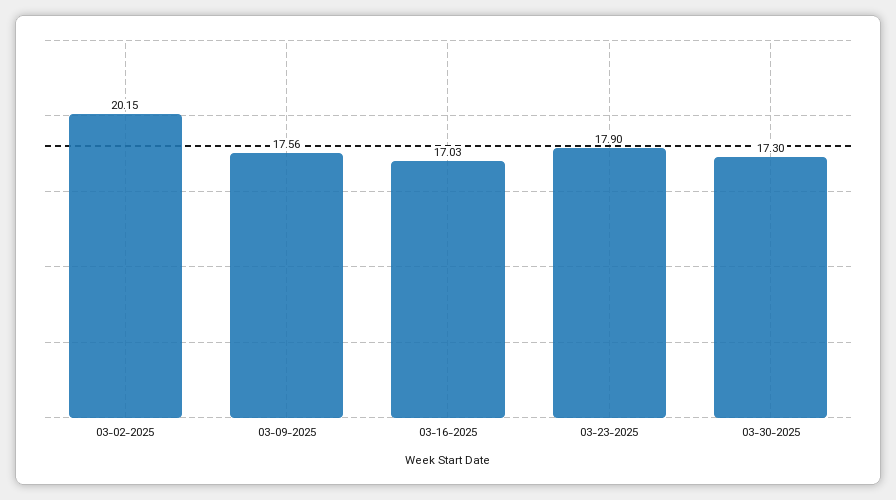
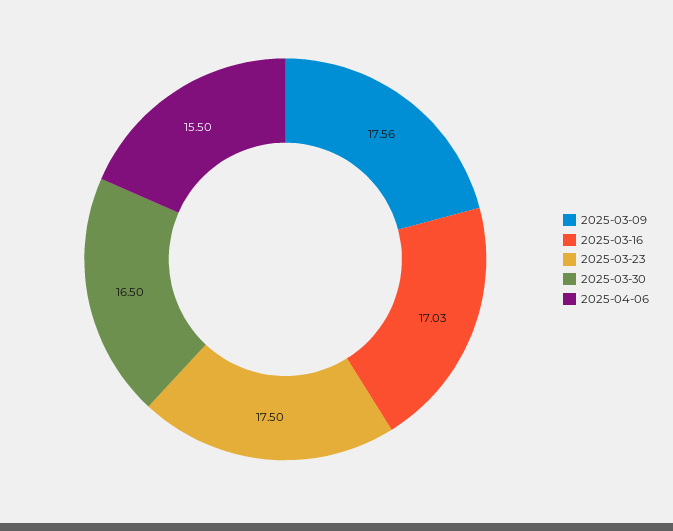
03-02-2025: 20.15 -> none
03-23-2025: 17.9 -> 17.5
03-30-2025: 17.3 -> 16.5
2025-04-06: none -> 15.5

